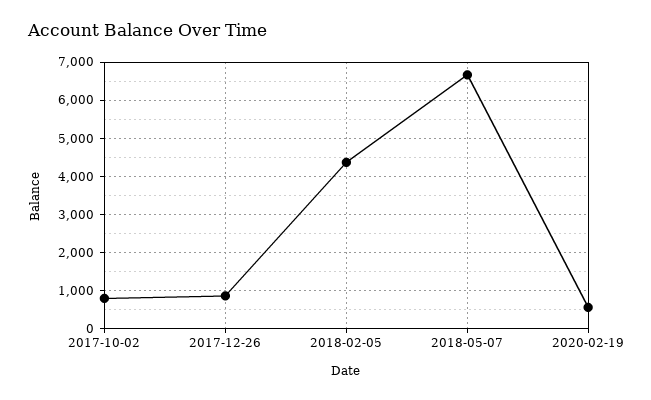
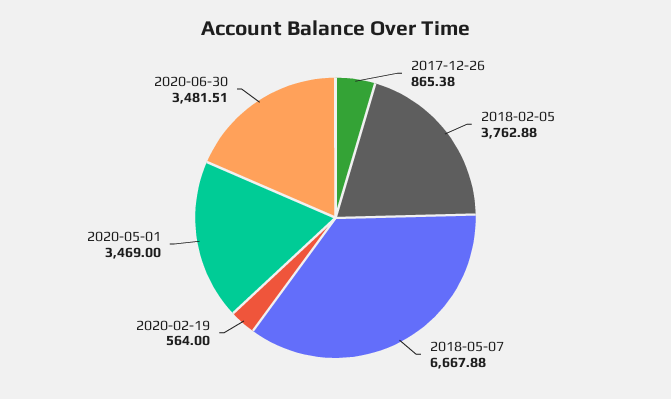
2017-10-02: 800 -> none
2018-02-05: 4400 -> 3762.88
2020-05-01: none -> 3469
2020-06-30: none -> 3481.51

